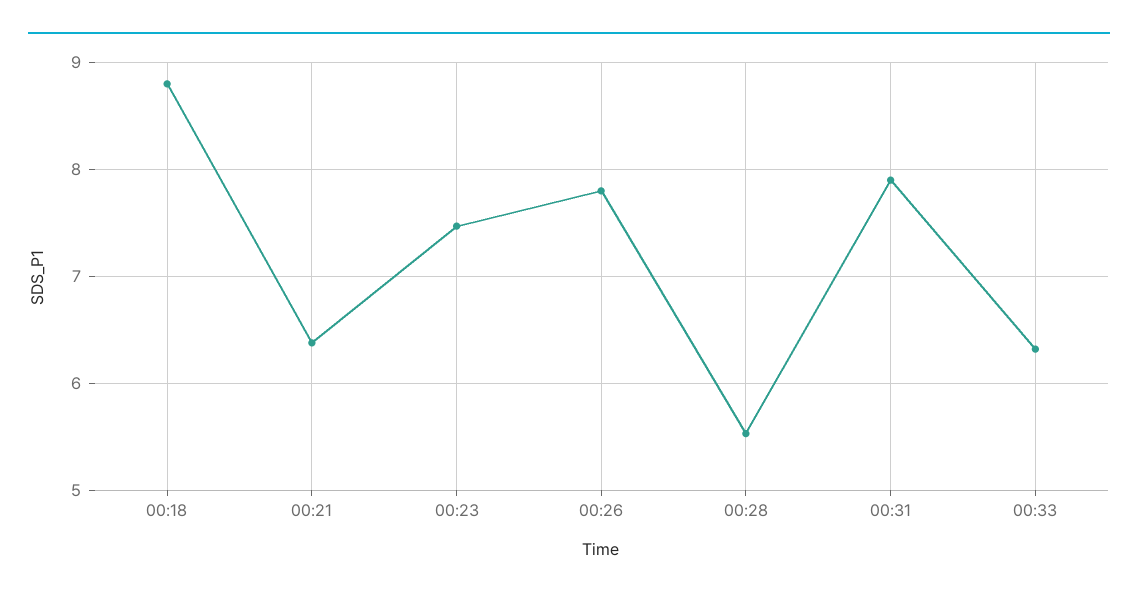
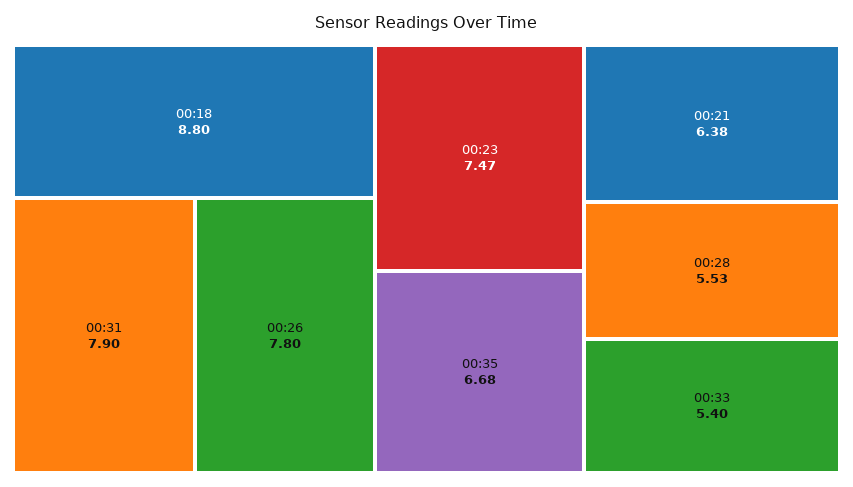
00:33: 6.3 -> 5.4
00:35: none -> 6.68

